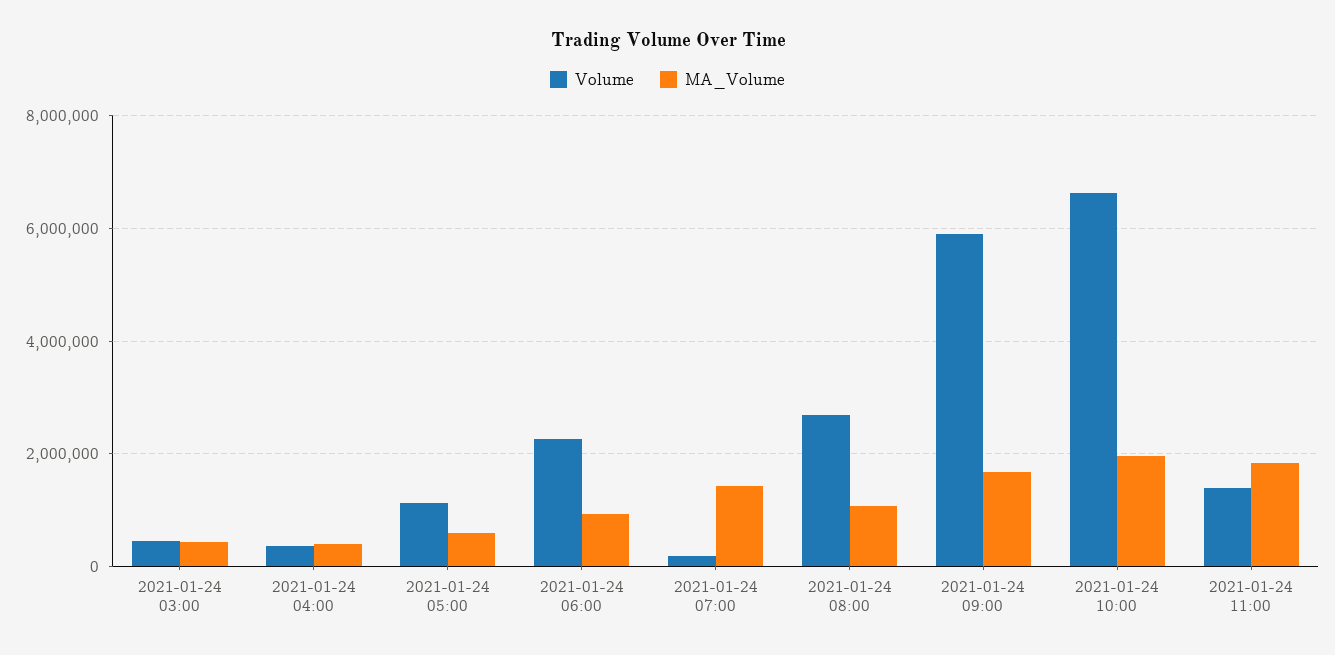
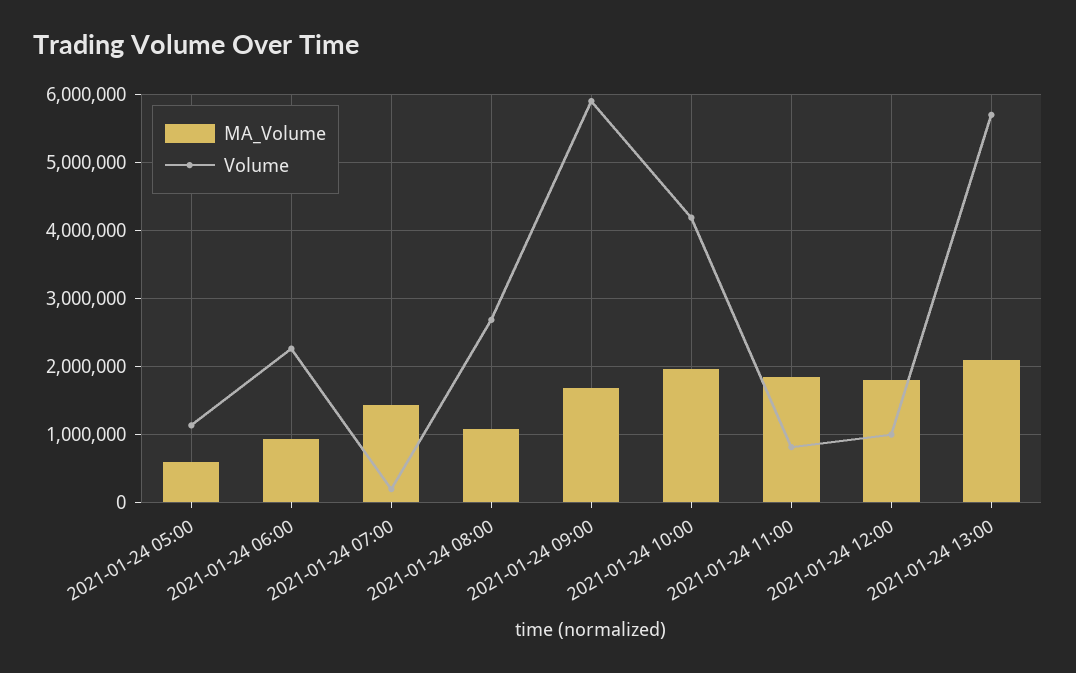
Volume, 2021-01-24 03:00: 400000 -> none
MA_Volume, 2021-01-24 03:00: 400000 -> none
Volume, 2021-01-24 04:00: 400000 -> none
MA_Volume, 2021-01-24 04:00: 400000 -> none
Volume, 2021-01-24 10:00: 6600000 -> 4200000
Volume, 2021-01-24 11:00: 1400000 -> 800000
MA_Volume, 2021-01-24 12:00: none -> 1800000
Volume, 2021-01-24 12:00: none -> 1000000
MA_Volume, 2021-01-24 13:00: none -> 2100000
Volume, 2021-01-24 13:00: none -> 5700000

